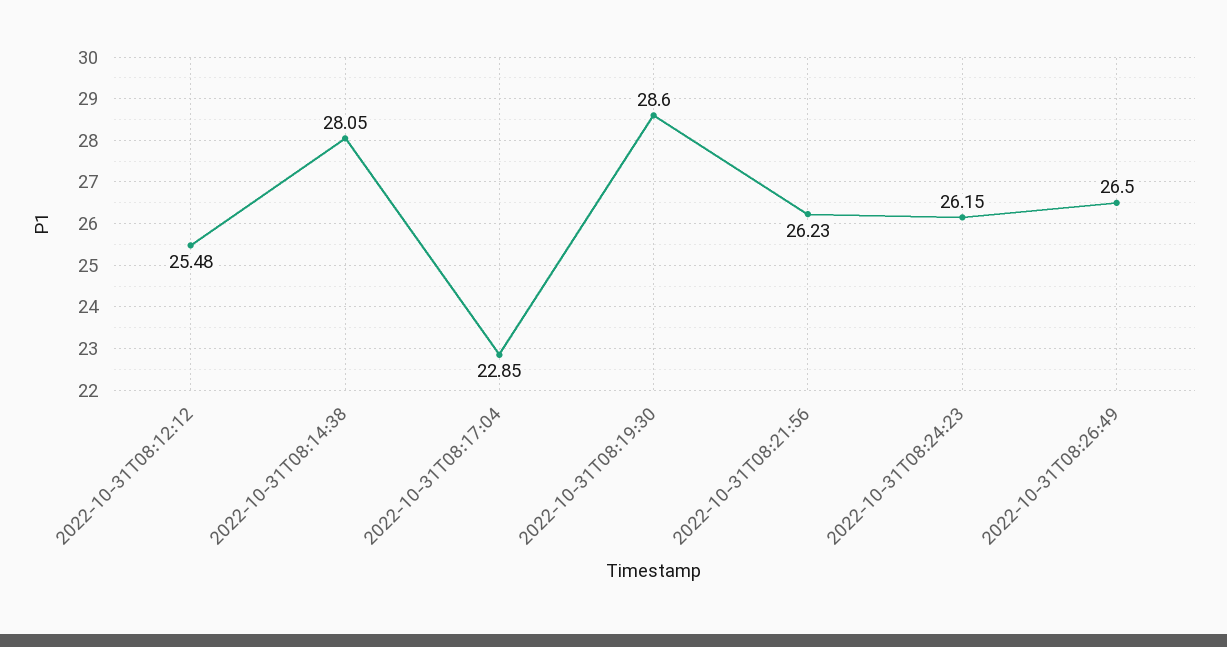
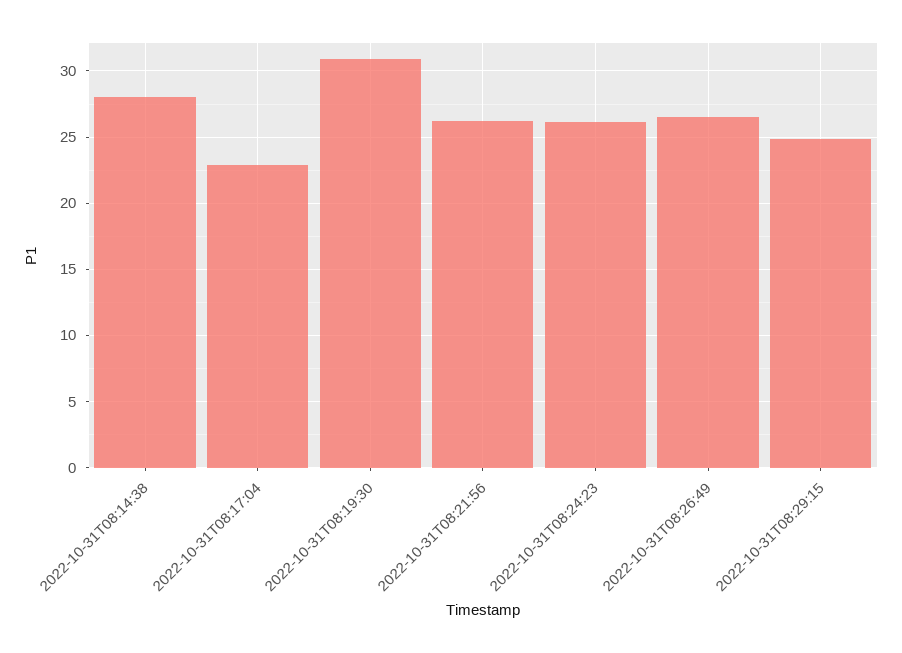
2022-10-31T08:12:12: 25.48 -> none
2022-10-31T08:19:30: 28.6 -> 31
2022-10-31T08:29:15: none -> 25

